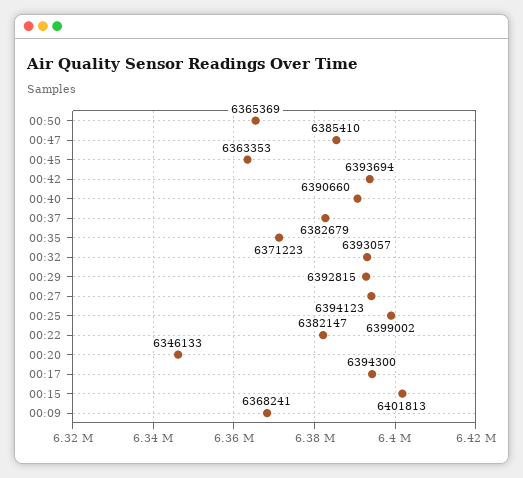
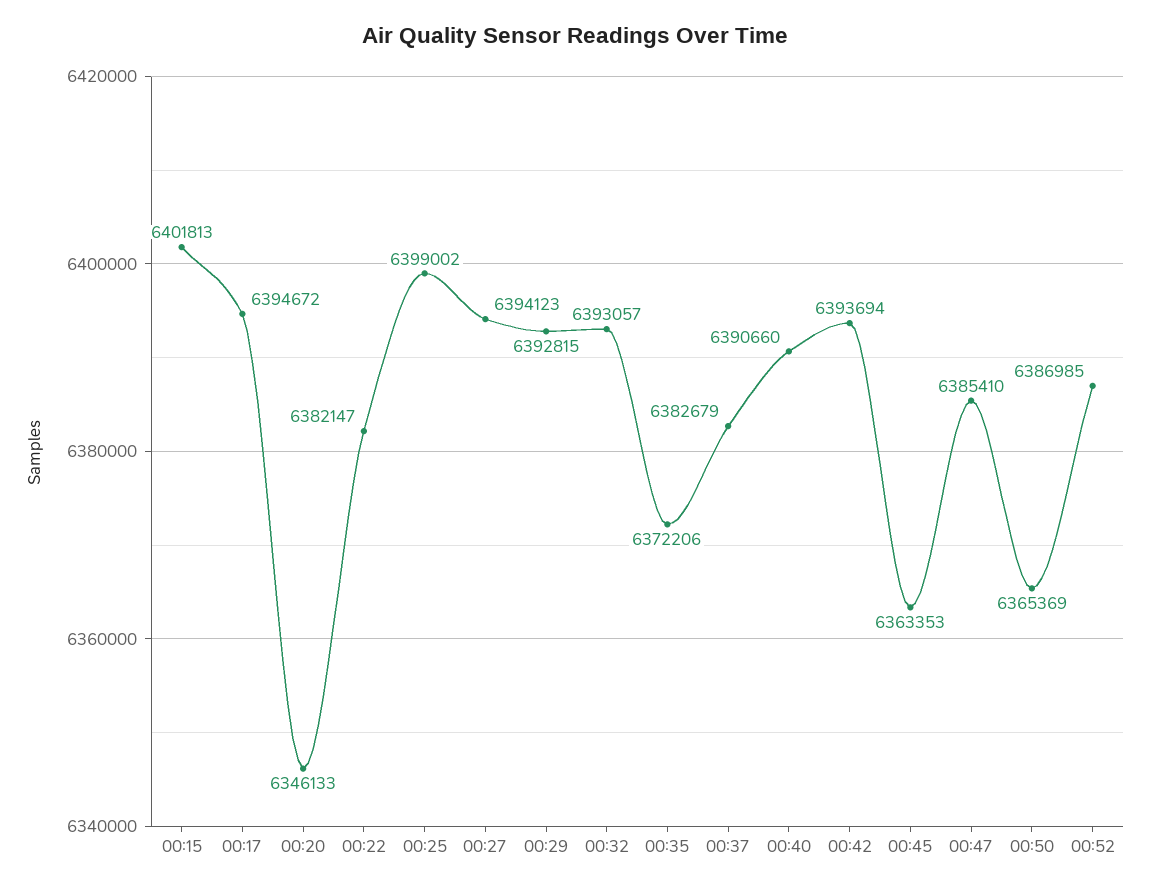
00:35: 6371223 -> 6372206
00:17: 6394300 -> 6394672
00:09: 6368241 -> none
00:52: none -> 6386985

